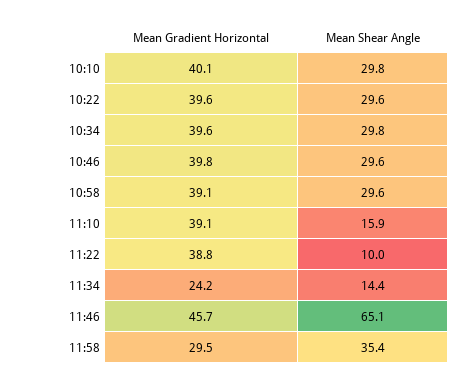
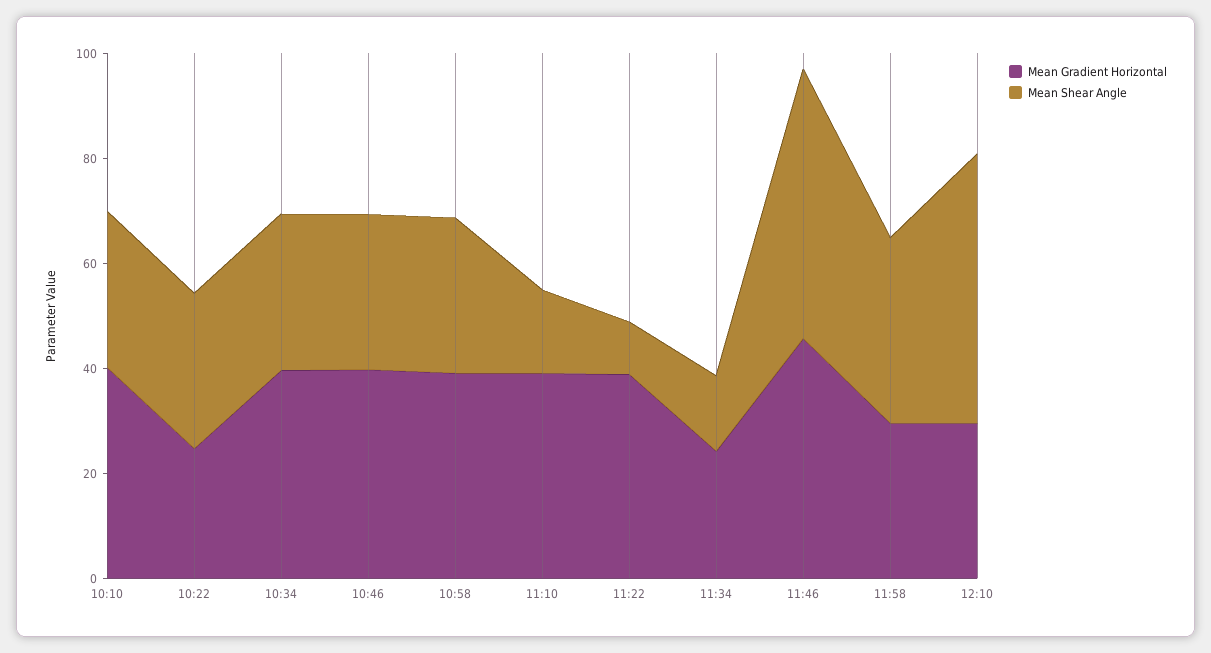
Mean Gradient Horizontal, 10:22: 39.6 -> 25
Mean Shear Angle, 11:46: 65.1 -> 50
Mean Gradient Horizontal, 12:10: none -> 30
Mean Shear Angle, 12:10: none -> 50

